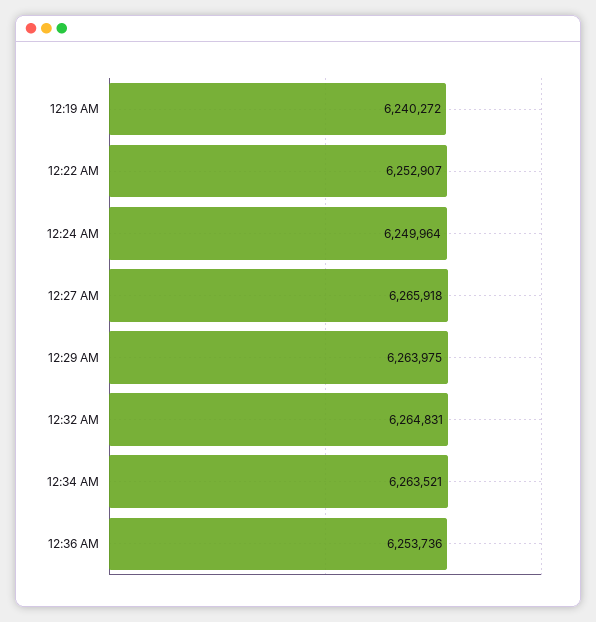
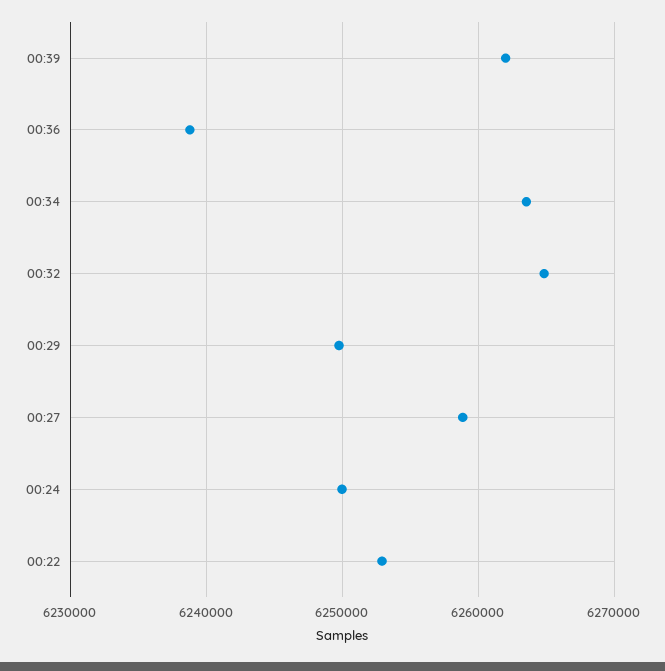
12:19 AM: 6240272 -> none
12:27 AM: 6265918 -> 6259000
12:29 AM: 6263975 -> 6250000
12:36 AM: 6253736 -> 6239000
00:39: none -> 6262000

